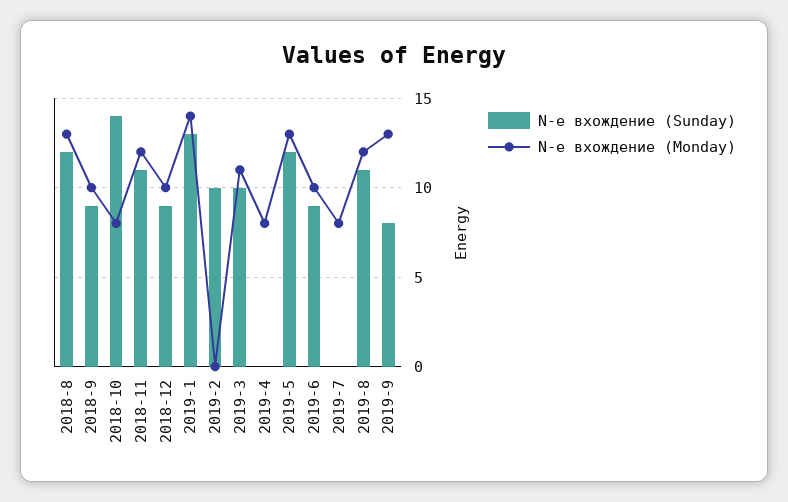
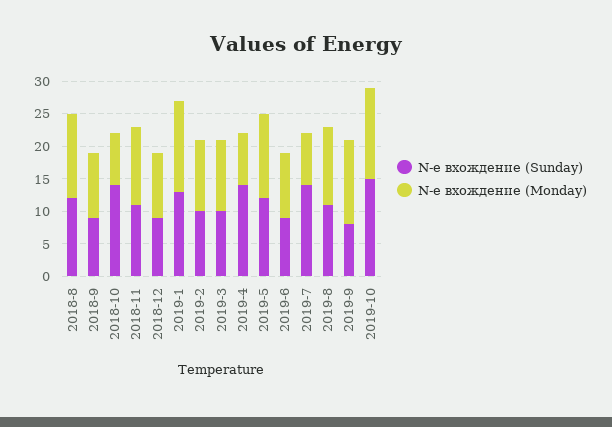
N-е вхождение (Monday), 2019-2: 0 -> 10
N-е вхождение (Sunday), 2019-4: 0 -> 15
N-е вхождение (Sunday), 2019-7: 0 -> 15
N-е вхождение (Sunday), 2019-10: none -> 15
N-е вхождение (Monday), 2019-10: none -> 15

